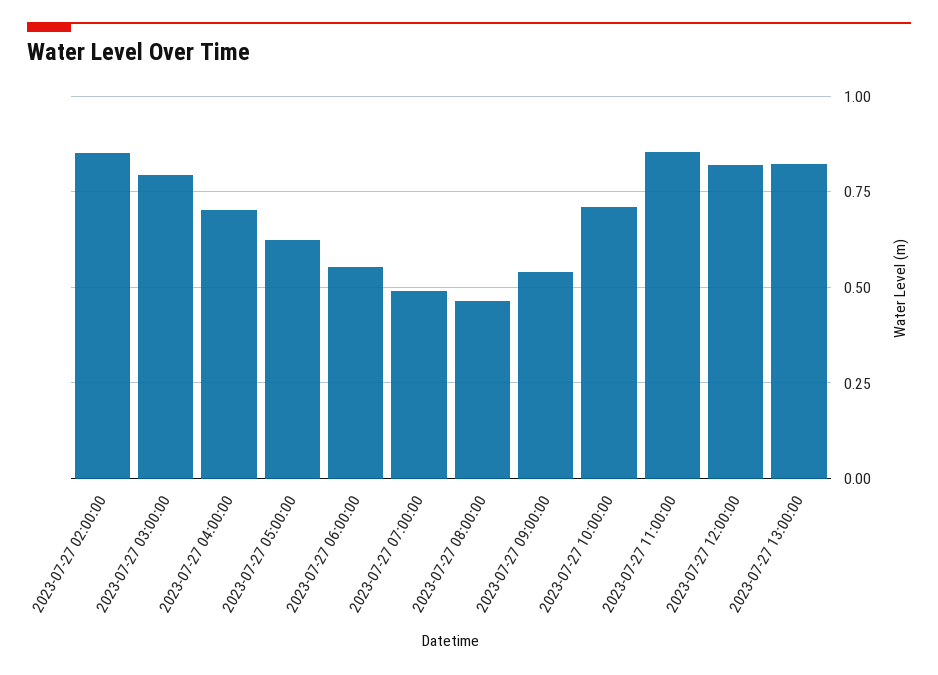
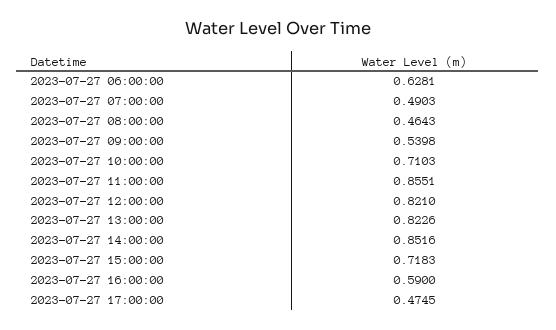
2023-07-27 02:00:00: 0.85 -> none
2023-07-27 03:00:00: 0.8 -> none
2023-07-27 04:00:00: 0.7 -> none
2023-07-27 05:00:00: 0.625 -> none
2023-07-27 06:00:00: 0.55 -> 0.6281
2023-07-27 14:00:00: none -> 0.8516
2023-07-27 15:00:00: none -> 0.7183
2023-07-27 16:00:00: none -> 0.59
2023-07-27 17:00:00: none -> 0.4745

